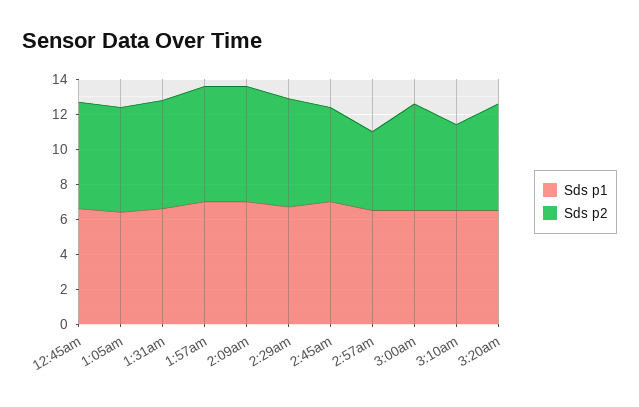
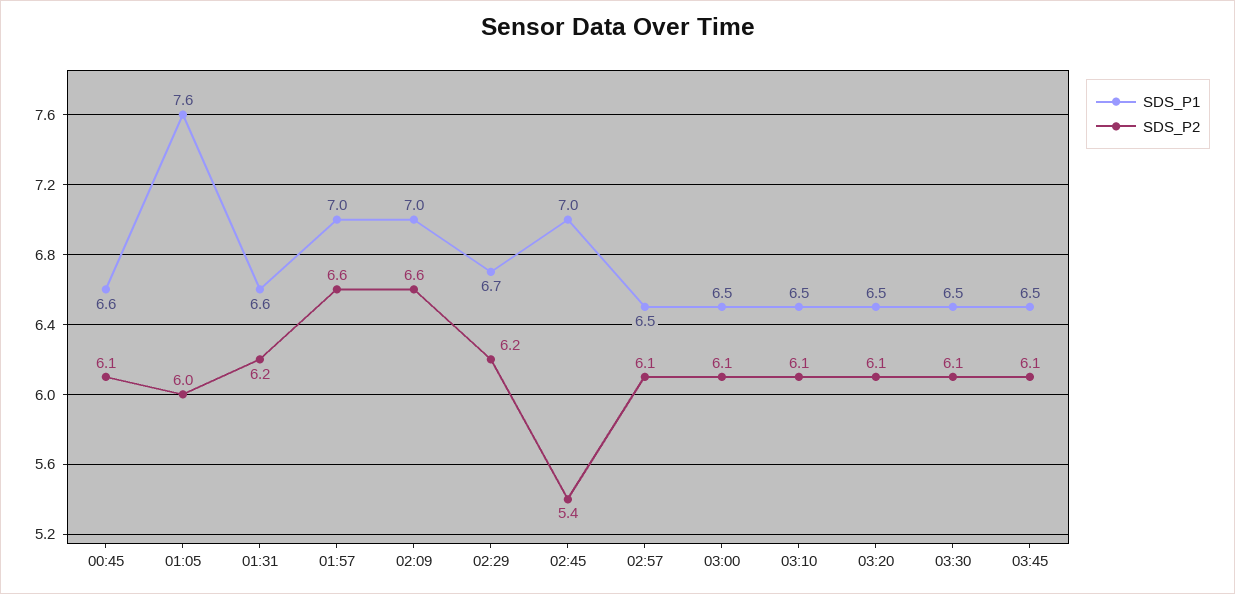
Sds p1, 1:05am: 6.5 -> 7.6
Sds p2, 2:57am: 4.5 -> 6.1
Sds p2, 3:10am: 5 -> 6.1
Sds p1, 03:30: none -> 6.5
Sds p2, 03:30: none -> 6.1
Sds p1, 03:45: none -> 6.5
Sds p2, 03:45: none -> 6.1

